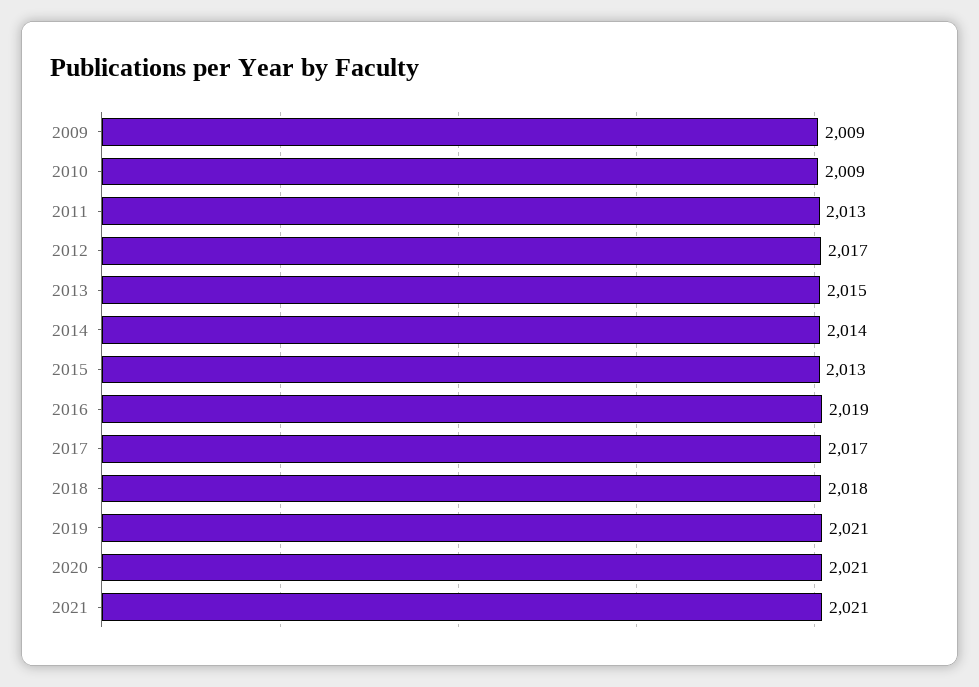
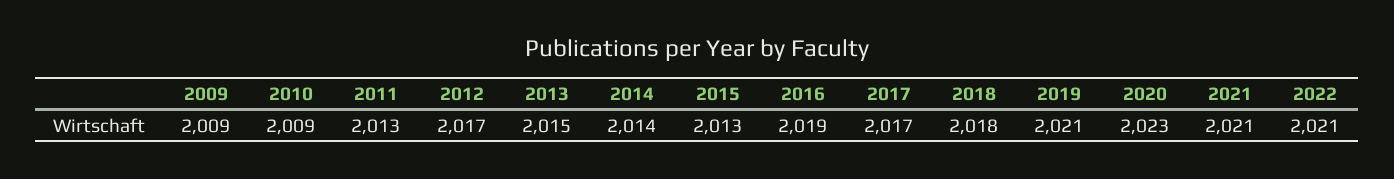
2020: 2021 -> 2023
2022: none -> 2021

